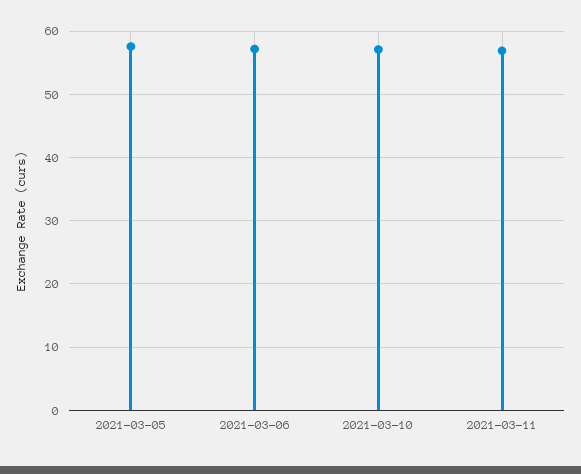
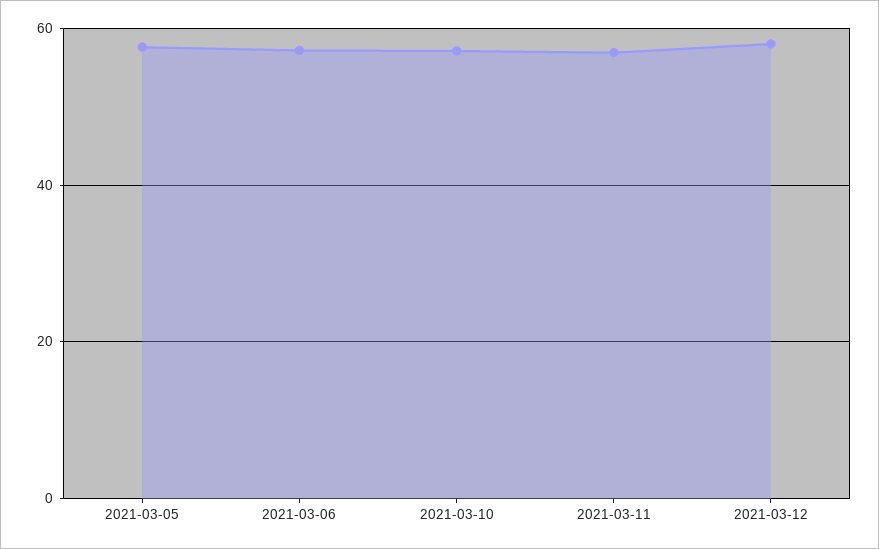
2021-03-12: none -> 58

